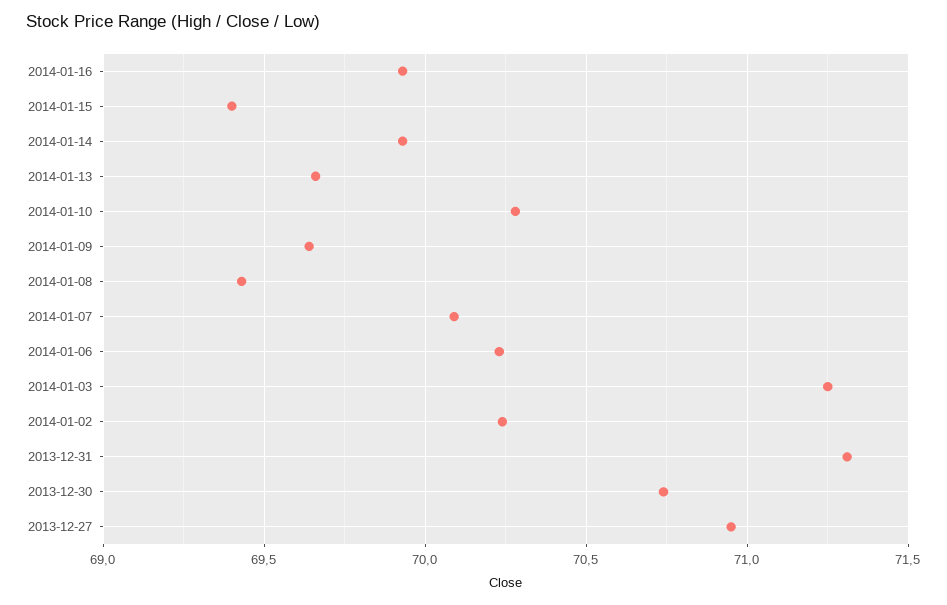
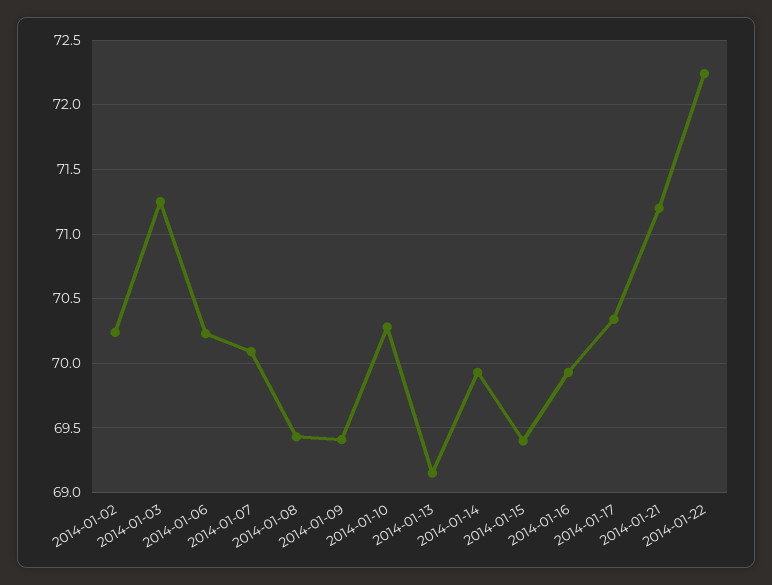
2014-01-13: 69.65 -> 69.15
2014-01-09: 69.65 -> 69.4
2013-12-31: 71.3 -> none
2013-12-30: 70.75 -> none
2013-12-27: 70.95 -> none
2014-01-17: none -> 70.35
2014-01-21: none -> 71.2
2014-01-22: none -> 72.25

